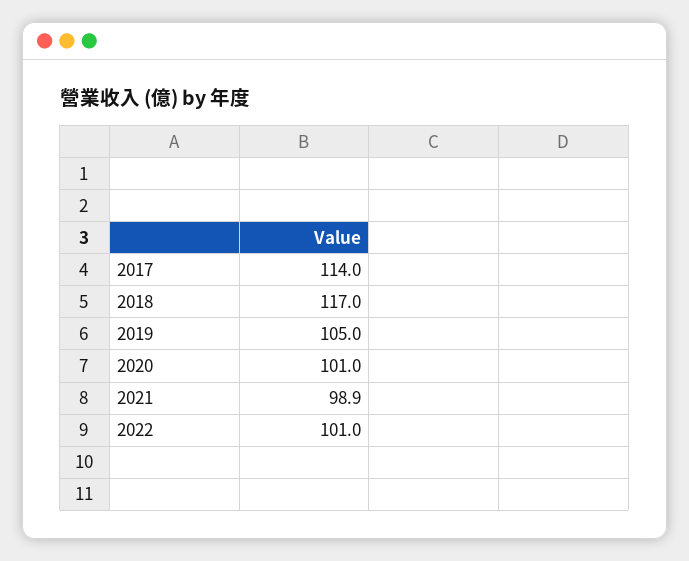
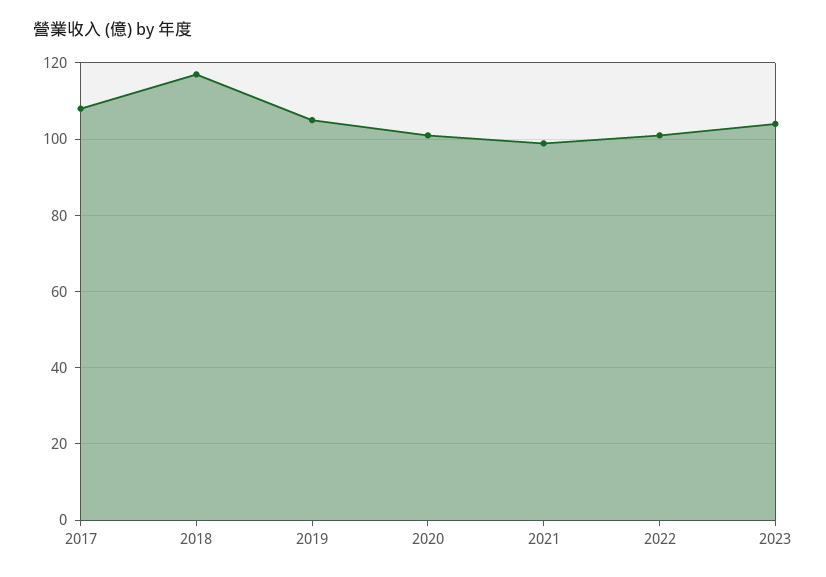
2017: 114 -> 108
2023: none -> 104

